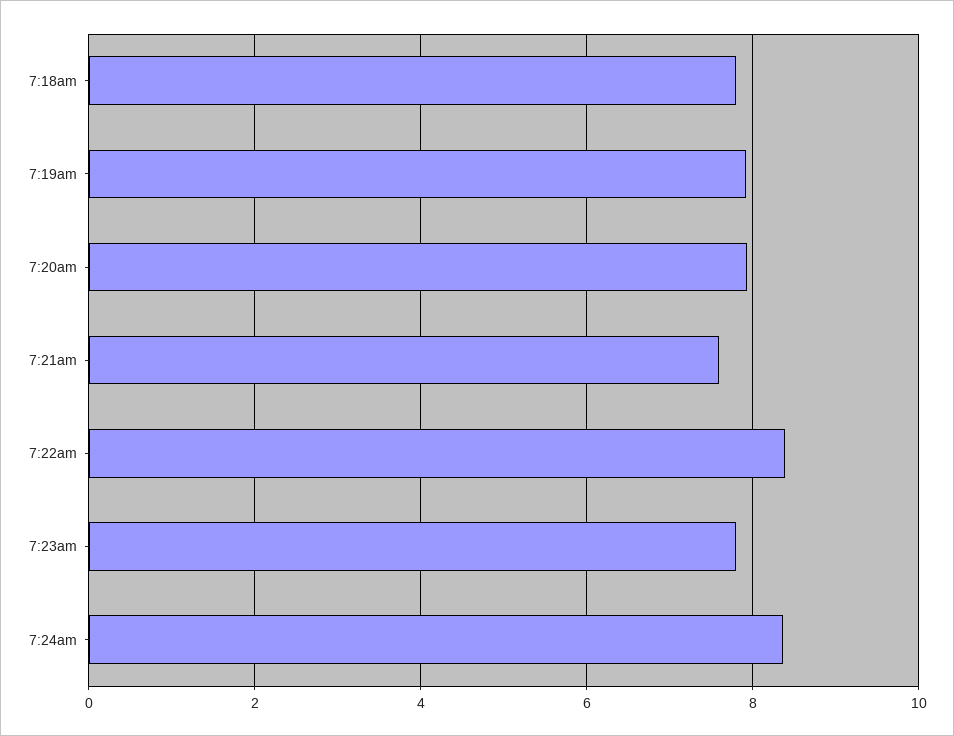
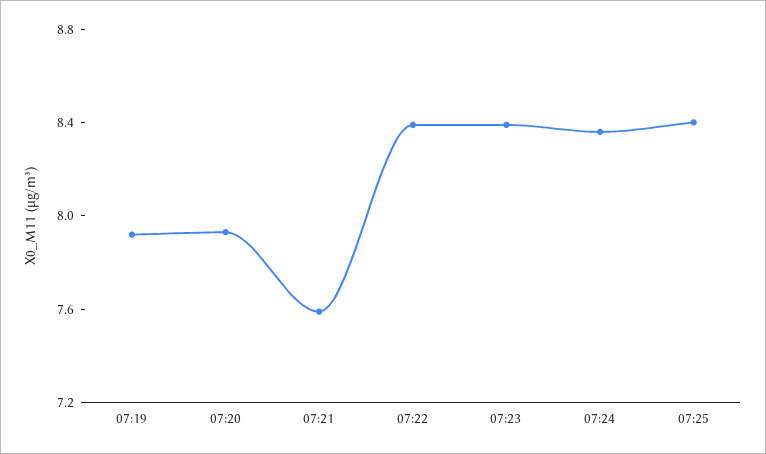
7:18am: 7.8 -> none
7:23am: 7.8 -> 8.4
07:25: none -> 8.4

